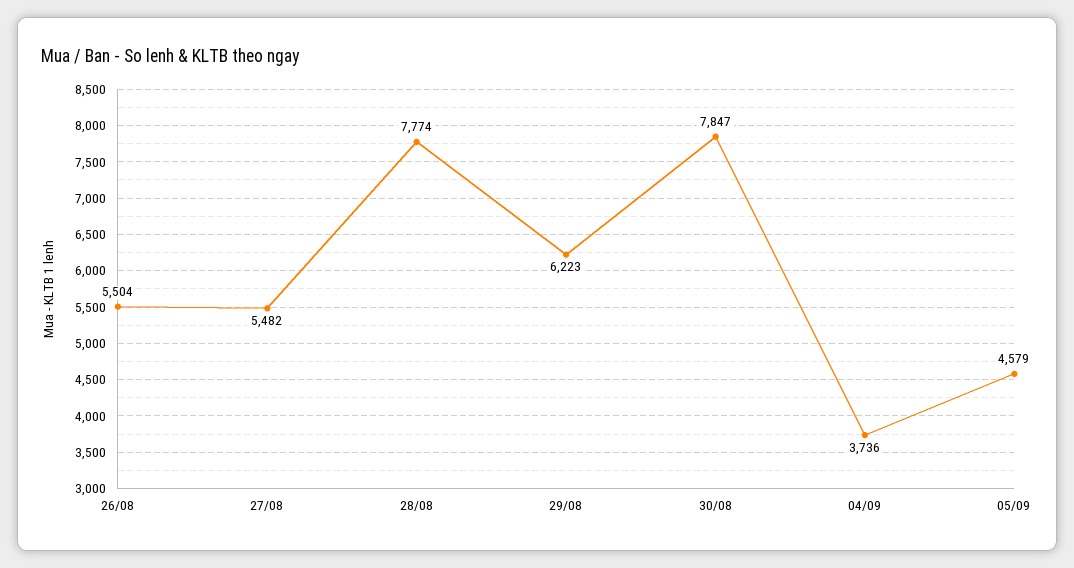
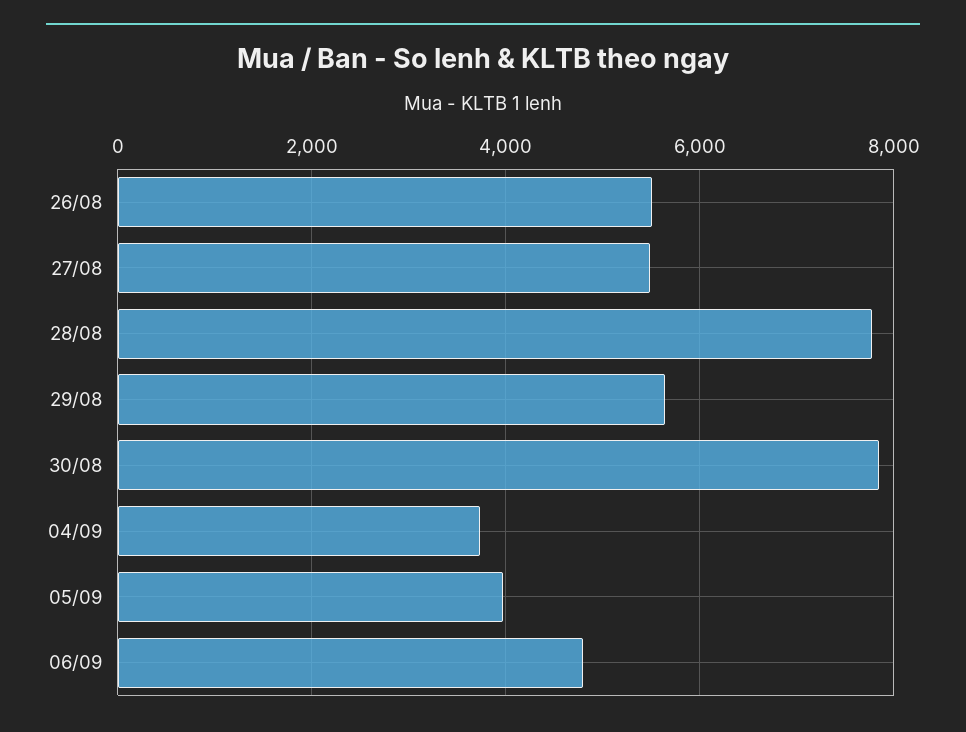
29/08: 6223 -> 5600
05/09: 4579 -> 4000
06/09: none -> 4800

